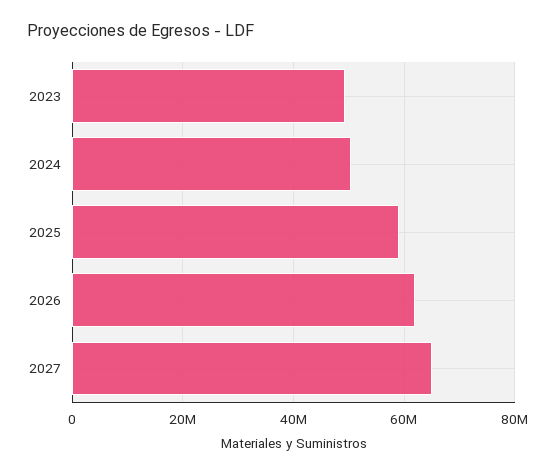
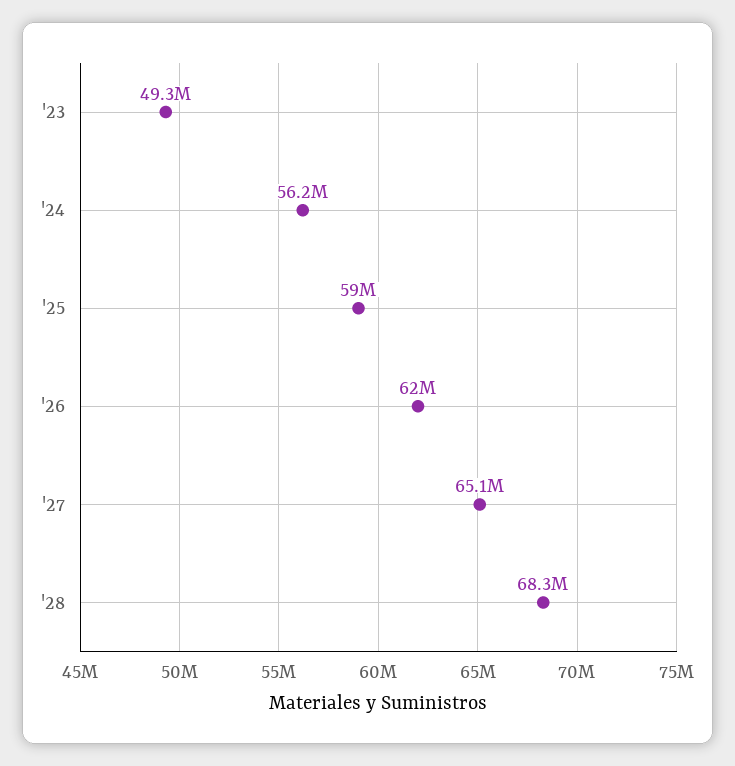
2024: 50000000 -> 56200000
'28: none -> 68300000

